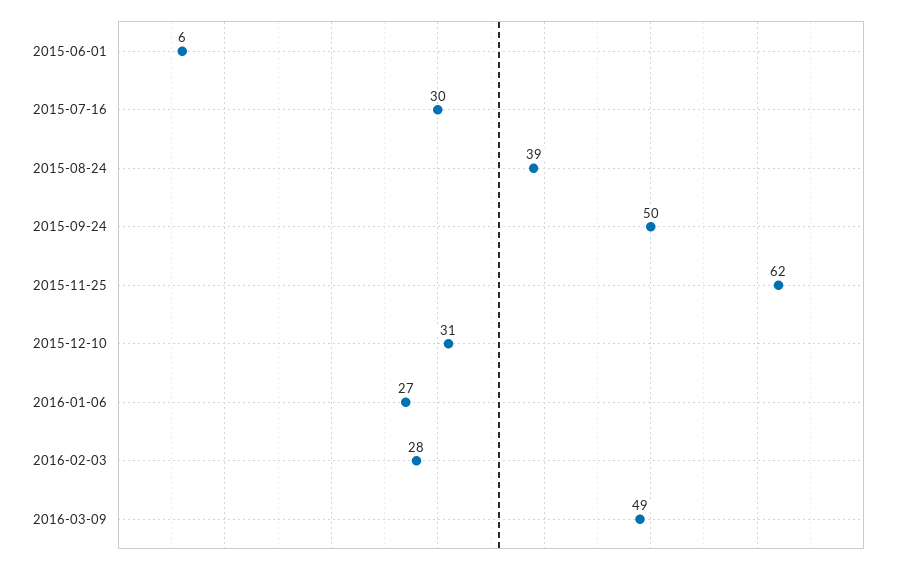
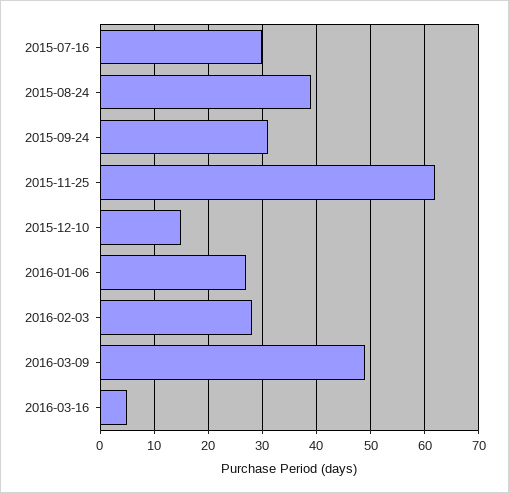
2015-06-01: 6 -> none
2015-09-24: 50 -> 30
2015-12-10: 31 -> 15
2016-03-16: none -> 5

